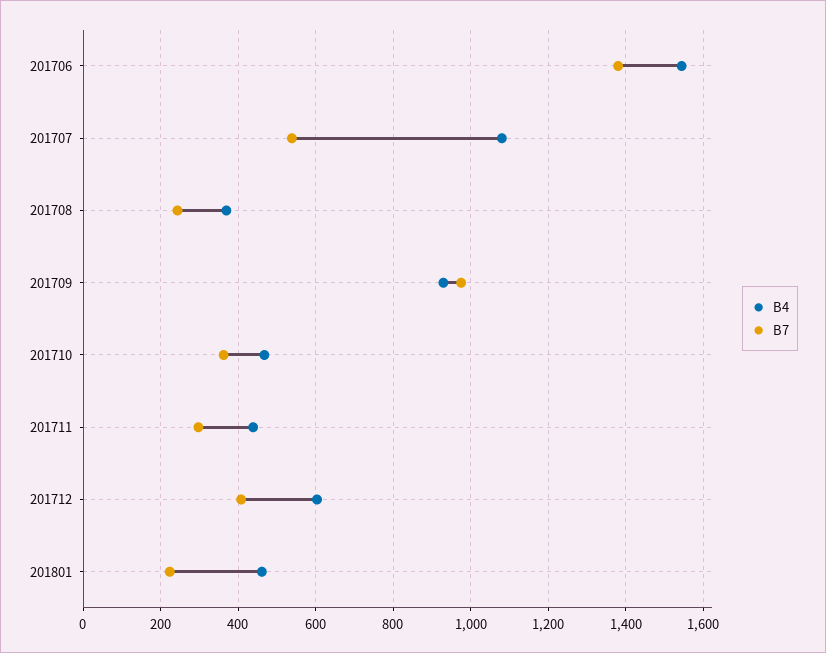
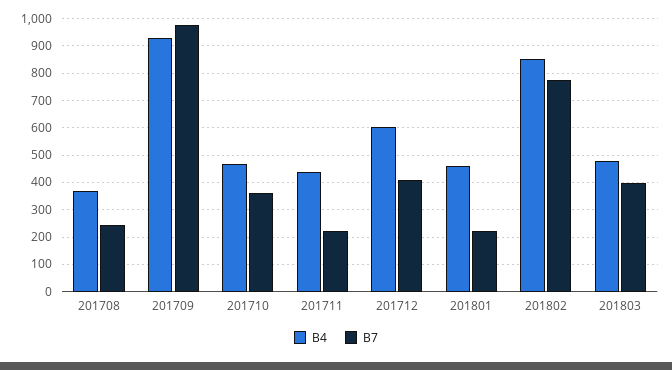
B4, 201706: 1540 -> none
B7, 201706: 1380 -> none
B4, 201707: 1080 -> none
B7, 201707: 540 -> none
B7, 201711: 300 -> 225
B4, 201802: none -> 850
B7, 201802: none -> 775
B4, 201803: none -> 475
B7, 201803: none -> 400

